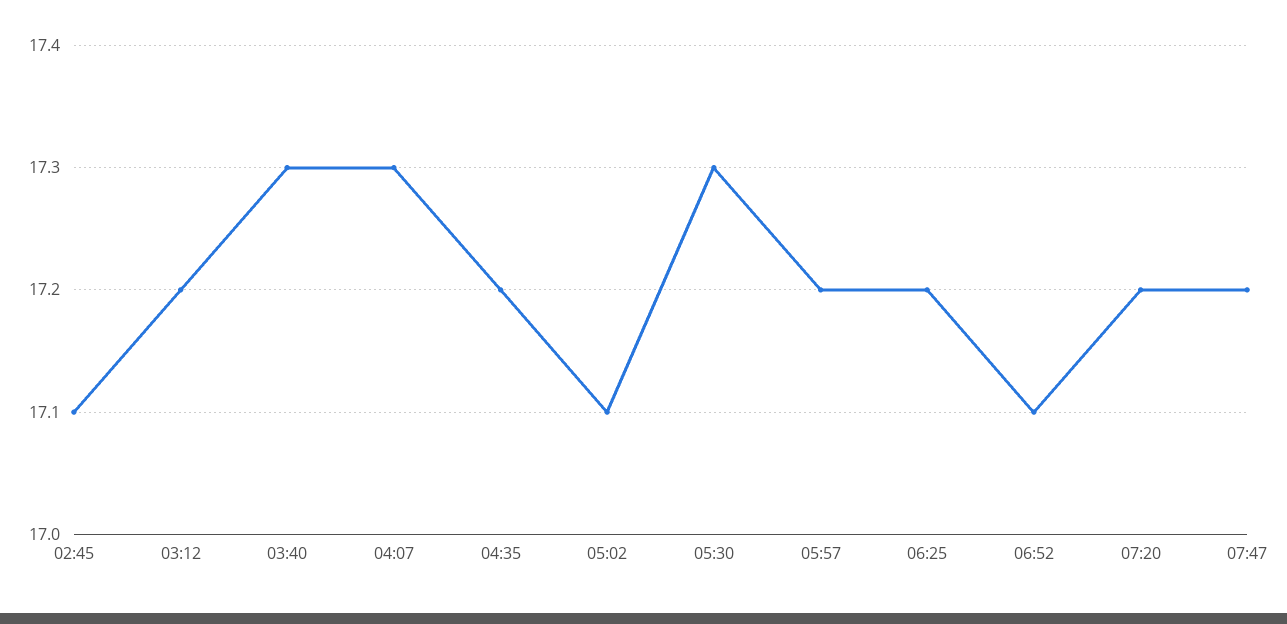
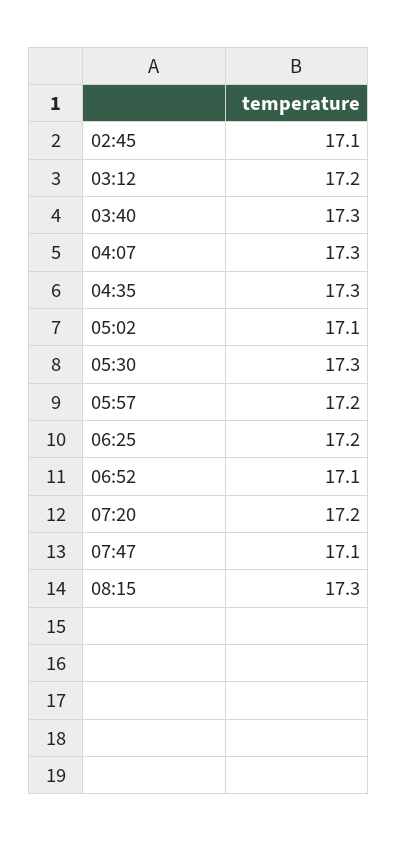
04:35: 17.2 -> 17.3
07:47: 17.2 -> 17.1
08:15: none -> 17.3

